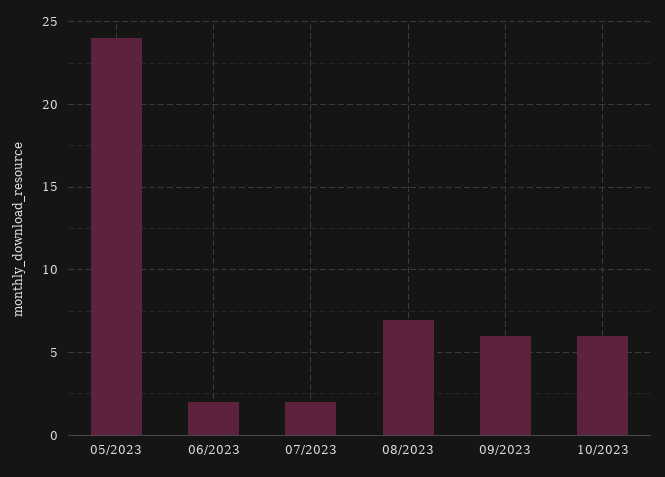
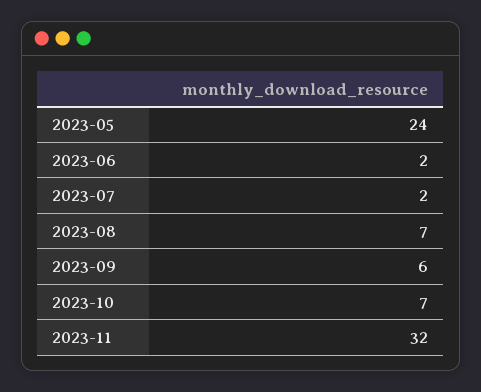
10/2023: 6 -> 7
2023-11: none -> 32

